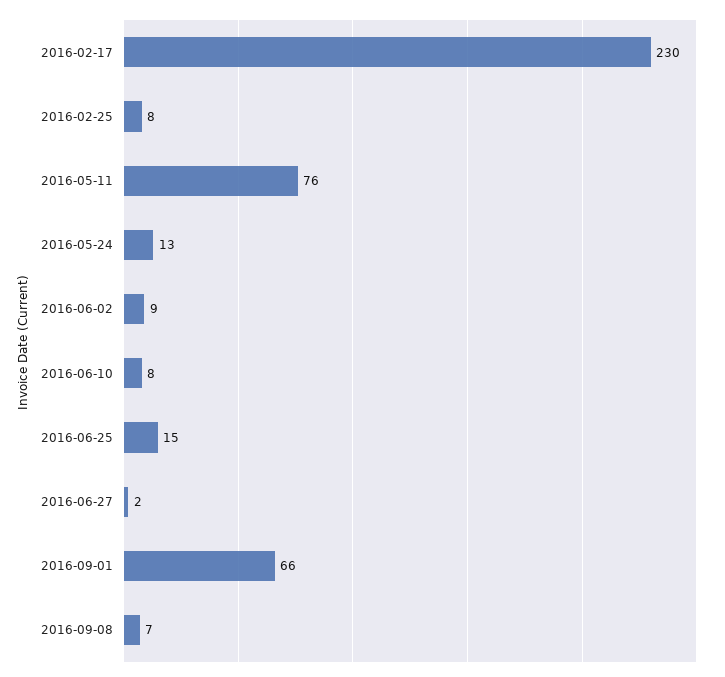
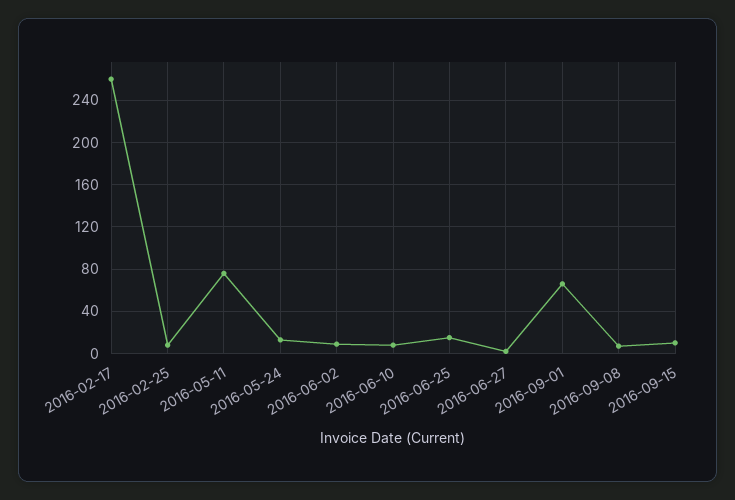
2016-02-17: 230 -> 260
2016-09-15: none -> 10

